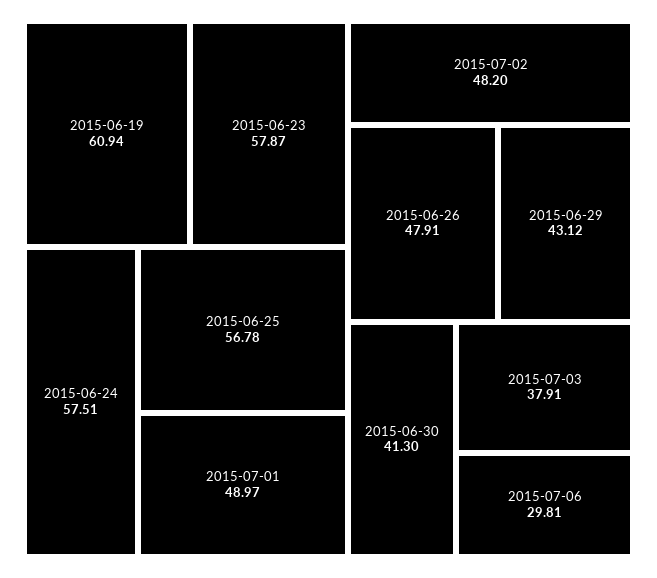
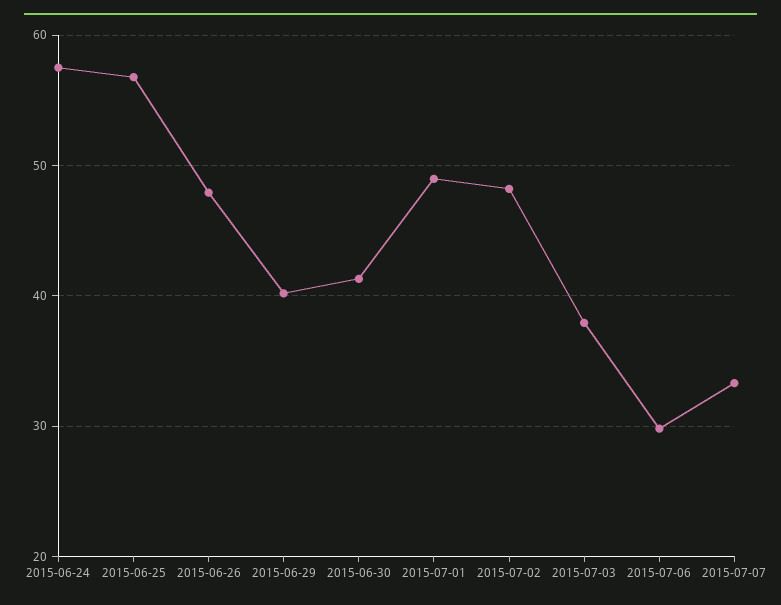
2015-06-19: 60.94 -> none
2015-06-23: 57.87 -> none
2015-06-29: 43.12 -> 40
2015-07-07: none -> 33

